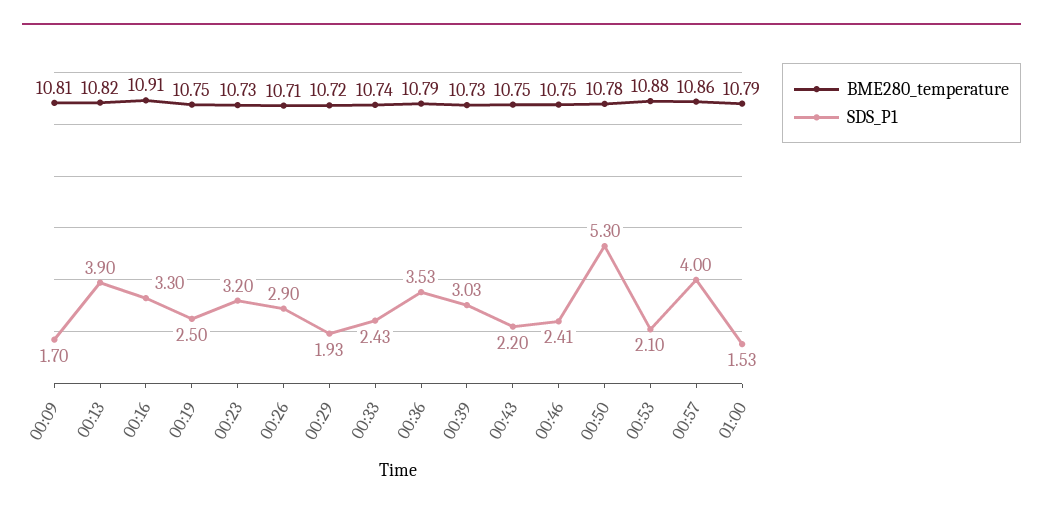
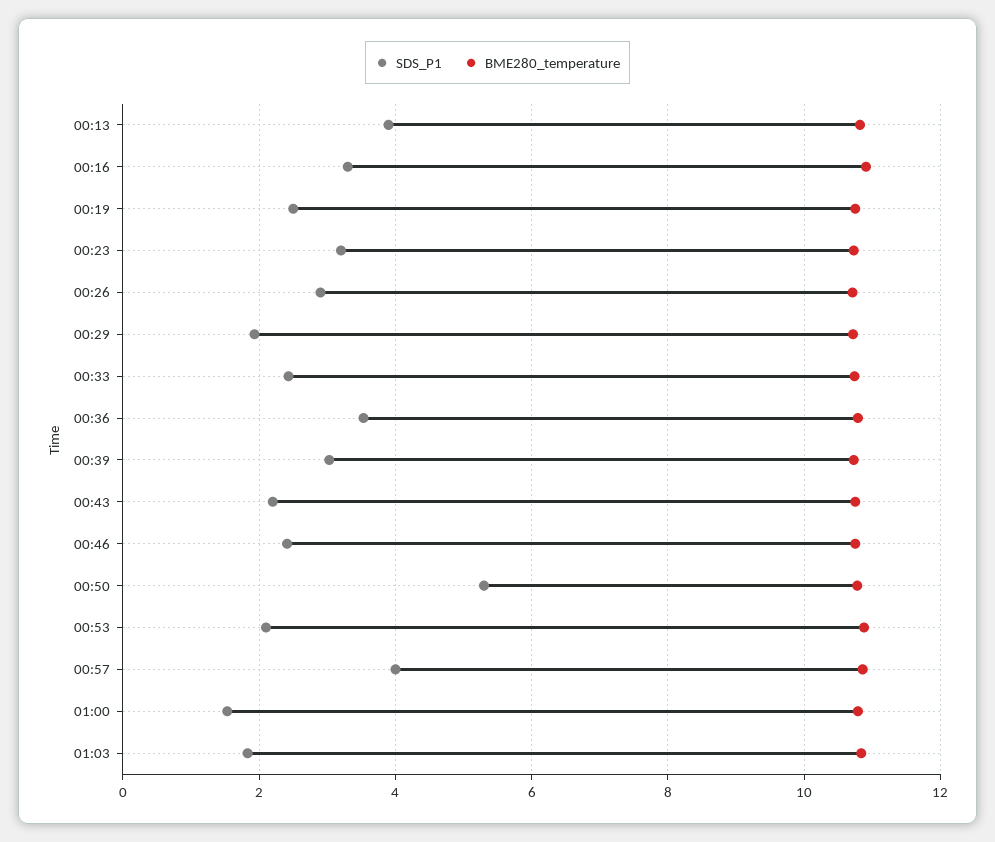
BME280_temperature, 00:09: 10.81 -> none
SDS_P1, 00:09: 1.7 -> none
SDS_P1, 01:03: none -> 1.8
BME280_temperature, 01:03: none -> 10.8

